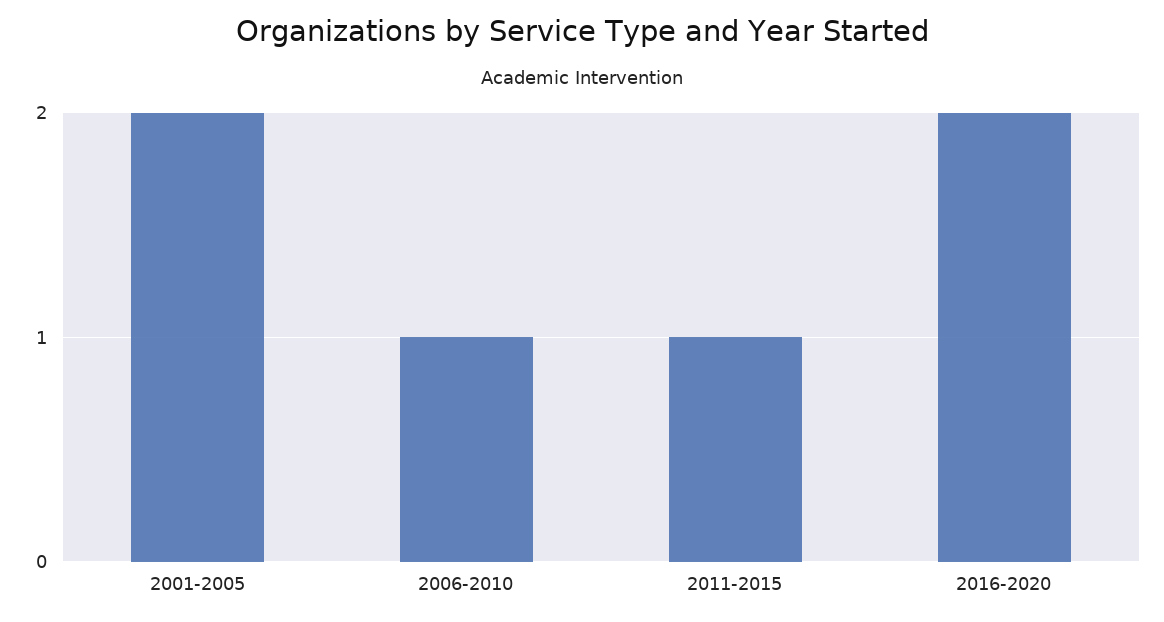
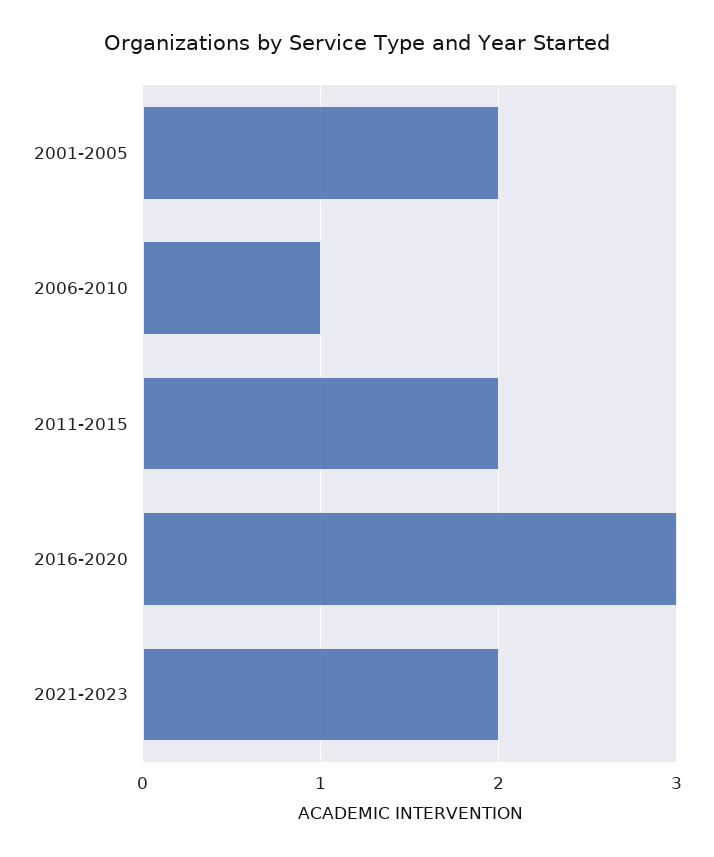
2011-2015: 1 -> 2
2016-2020: 2 -> 3
2021-2023: none -> 2

